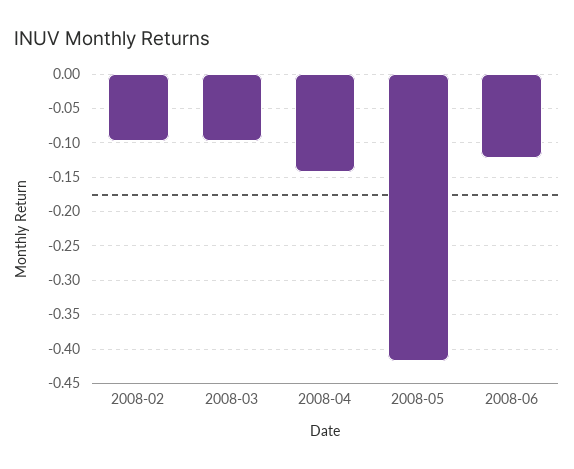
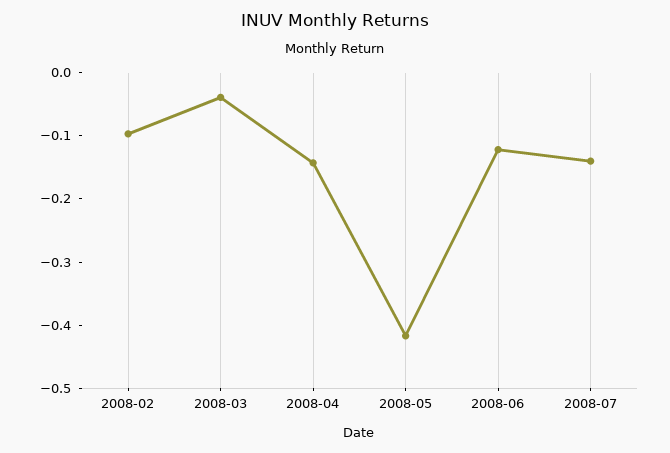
2008-03: -0.1 -> -0.04
2008-07: none -> -0.14

